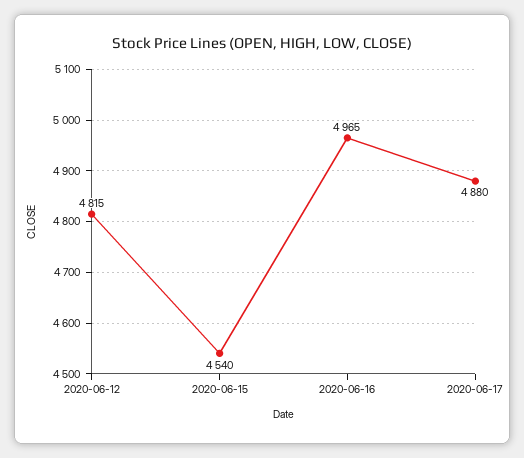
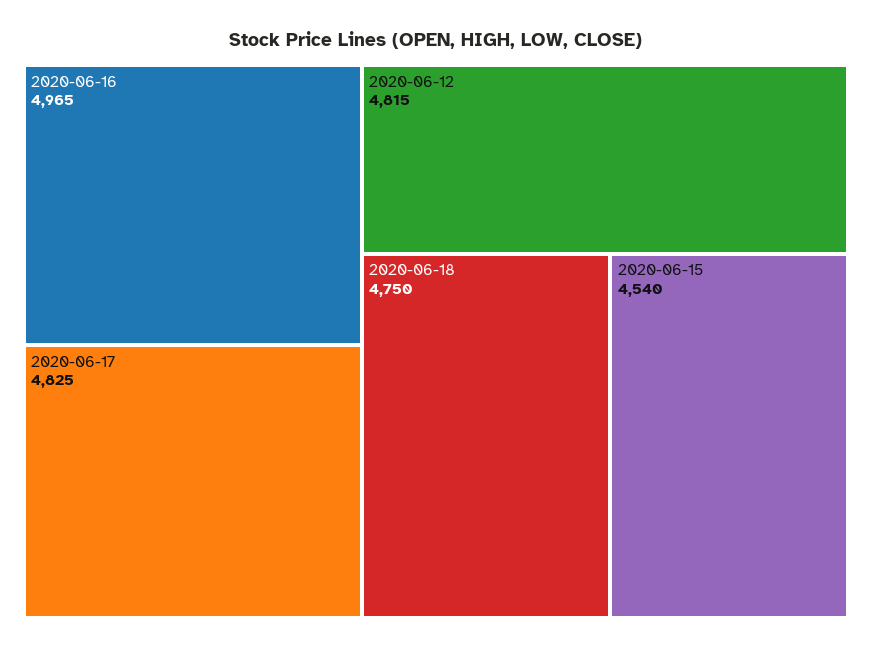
2020-06-17: 4880 -> 4825
2020-06-18: none -> 4750

